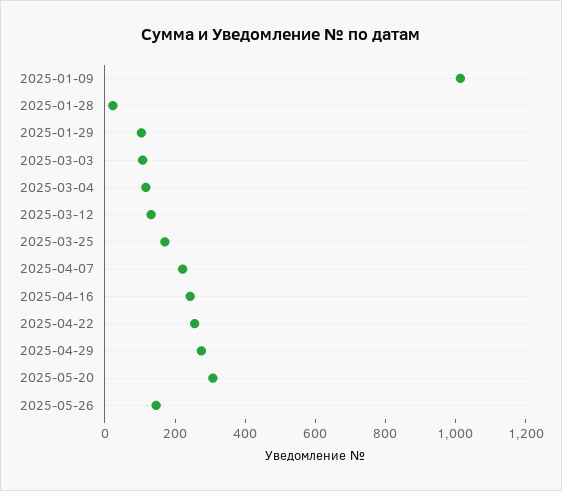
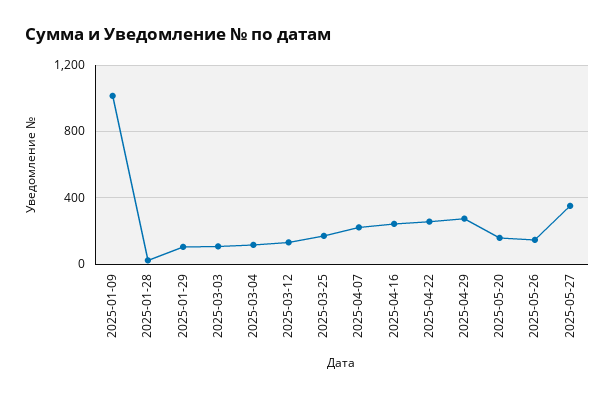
2025-05-20: 300 -> 150
2025-05-27: none -> 350

